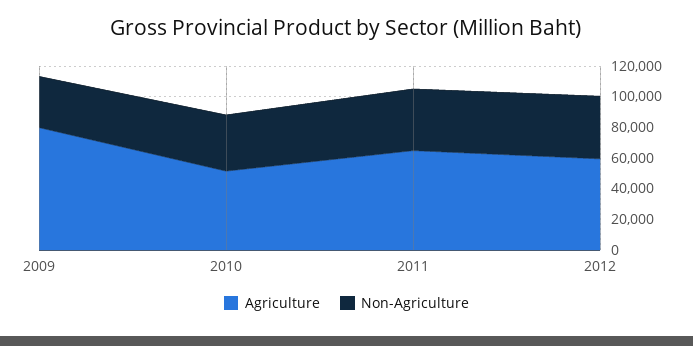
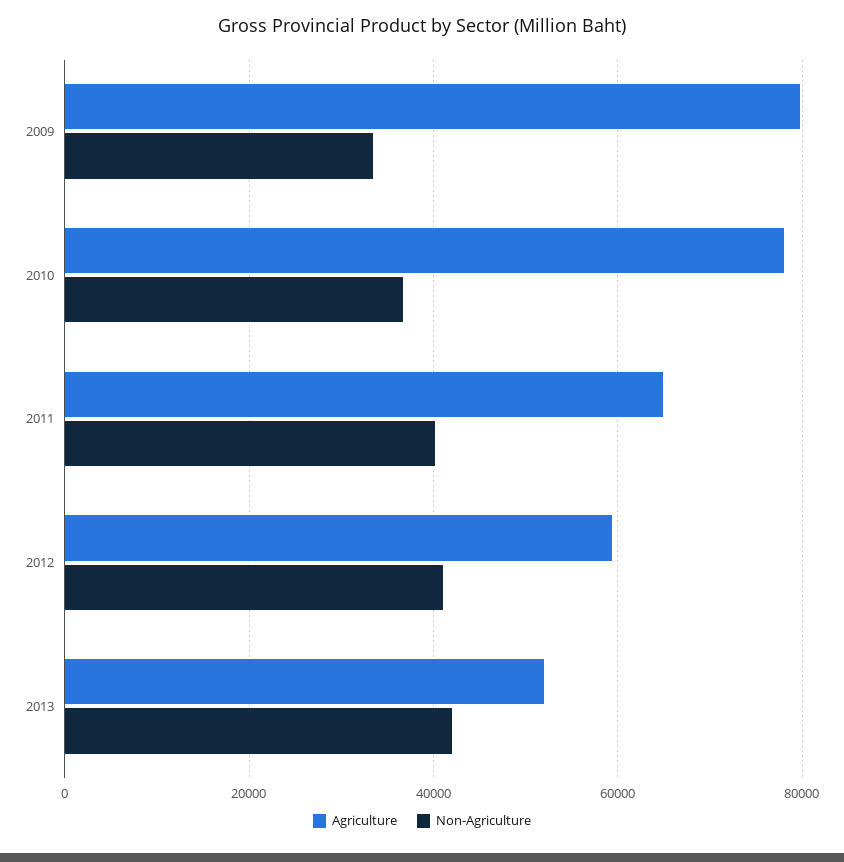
Agriculture, 2010: 50000 -> 78000
Agriculture, 2013: none -> 52000
Non-Agriculture, 2013: none -> 42000

